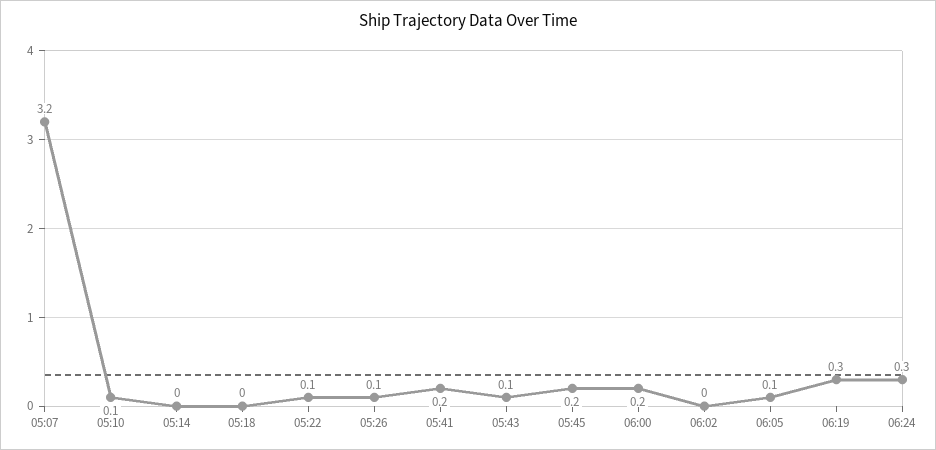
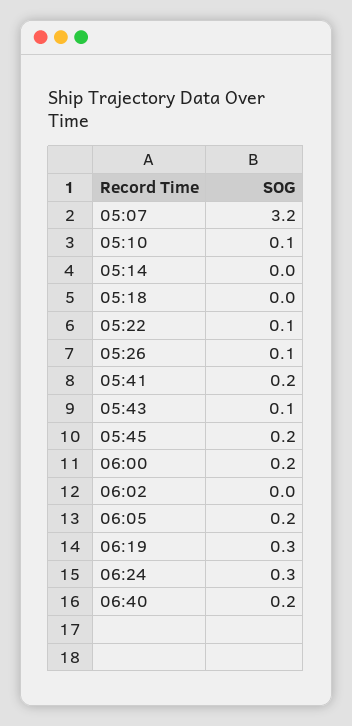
06:05: 0.1 -> 0.2
06:40: none -> 0.2

